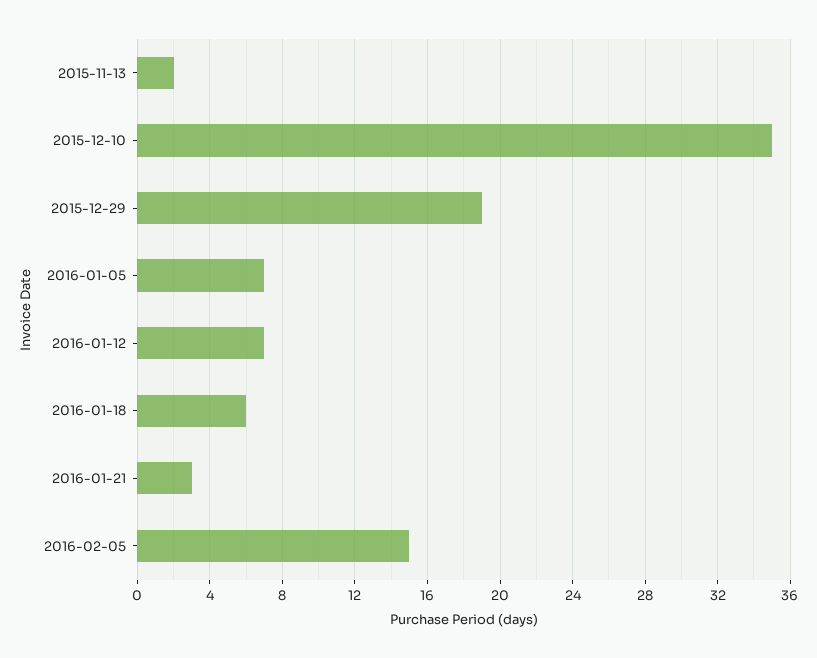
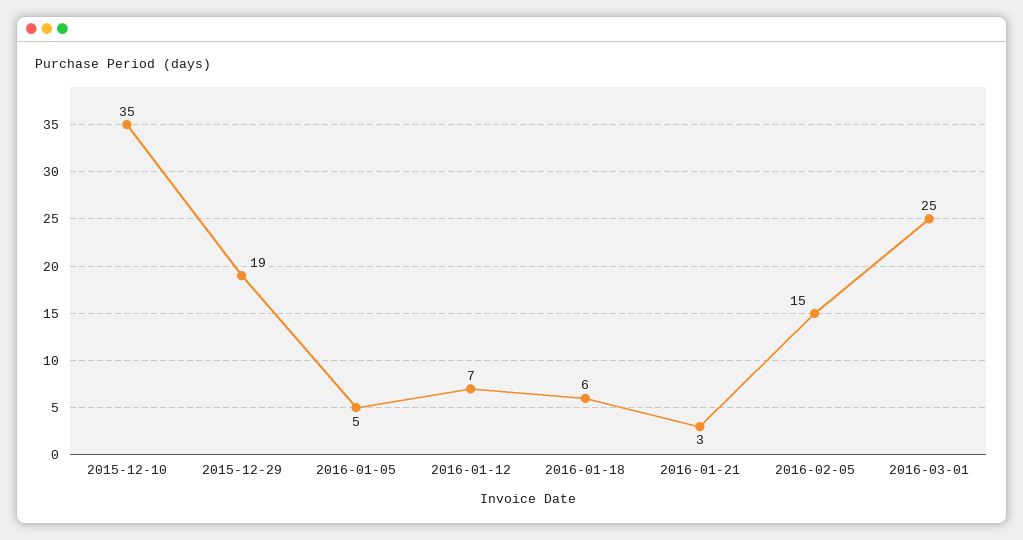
2015-11-13: 2 -> none
2016-01-05: 7 -> 5
2016-03-01: none -> 25

